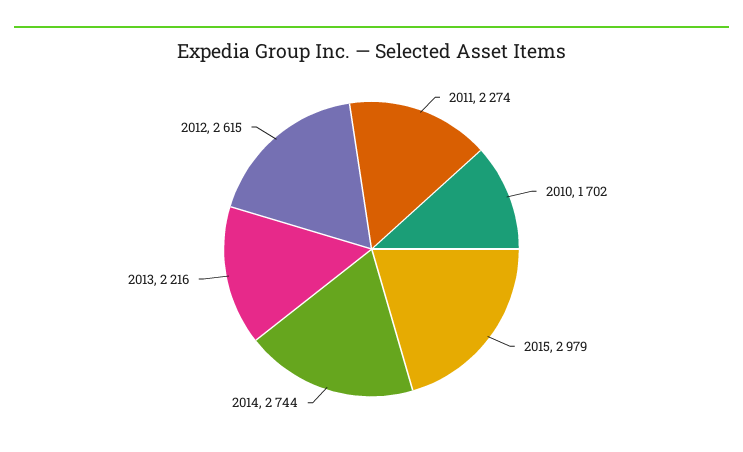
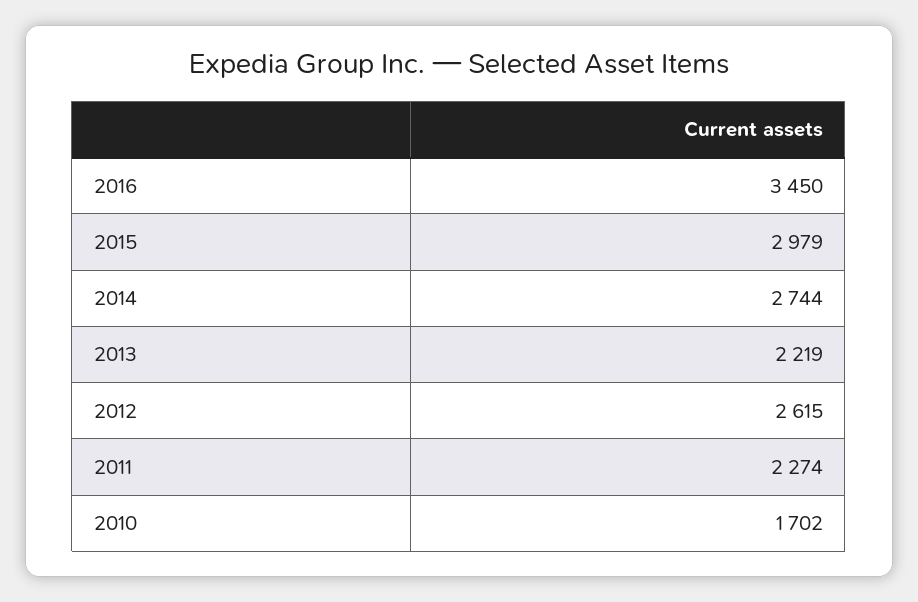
2013: 2216 -> 2219
2016: none -> 3450

